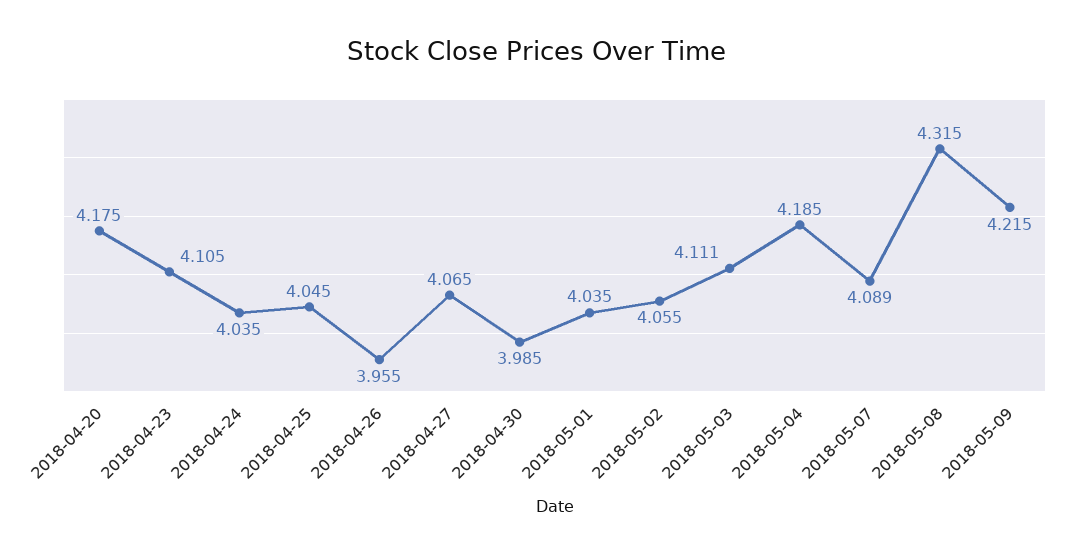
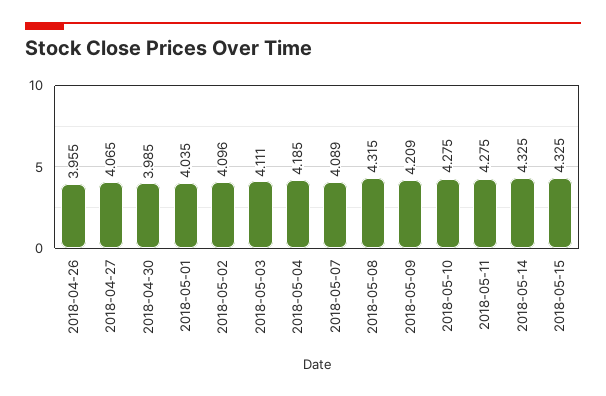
2018-04-20: 4.175 -> none
2018-04-23: 4.105 -> none
2018-04-24: 4.035 -> none
2018-04-25: 4.045 -> none
2018-05-02: 4.055 -> 4.096
2018-05-09: 4.215 -> 4.209
2018-05-10: none -> 4.275
2018-05-11: none -> 4.275
2018-05-14: none -> 4.325
2018-05-15: none -> 4.325

